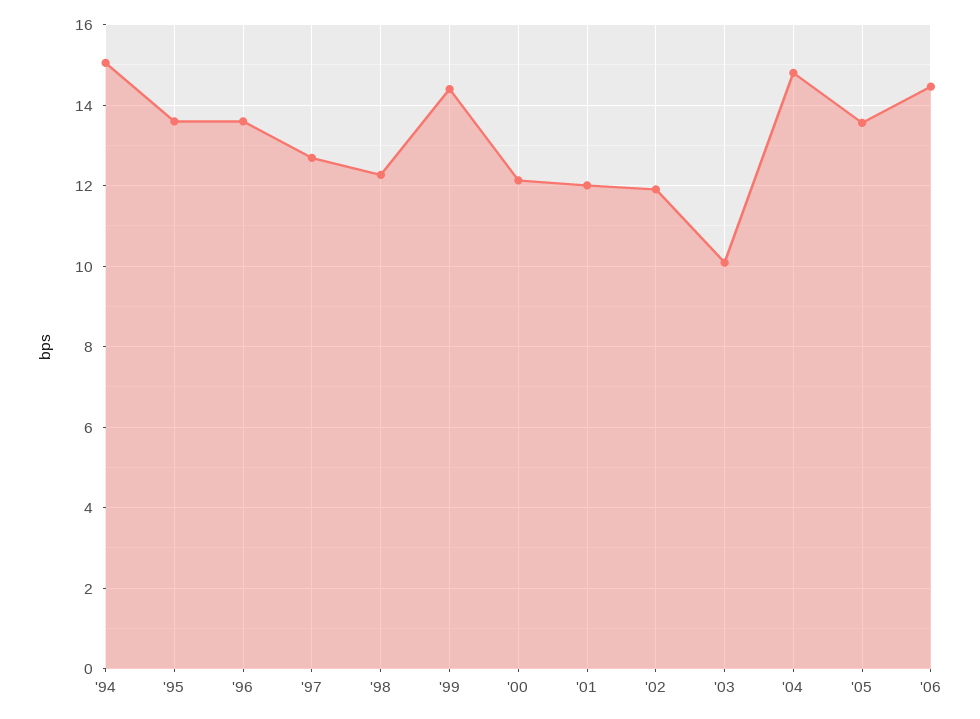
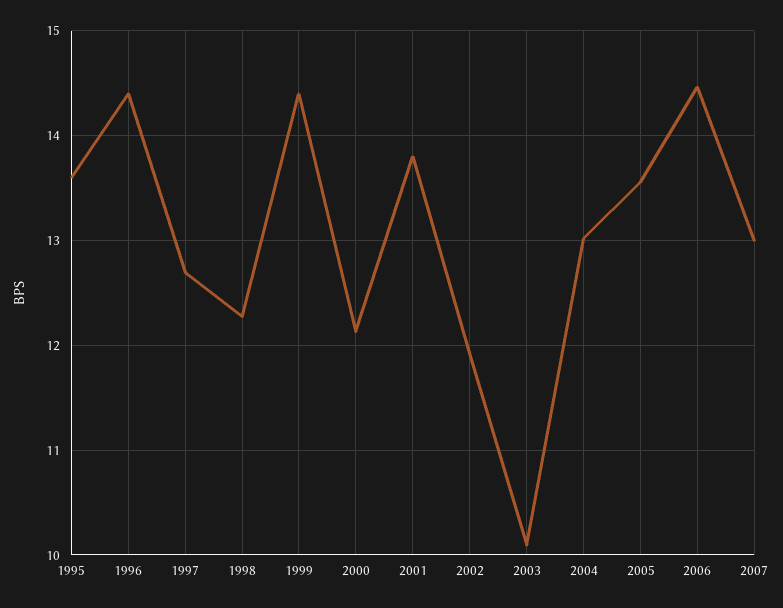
'94: 15 -> none
'96: 13.6 -> 14.4
'01: 12 -> 13.8
'04: 14.8 -> 13
2007: none -> 13

